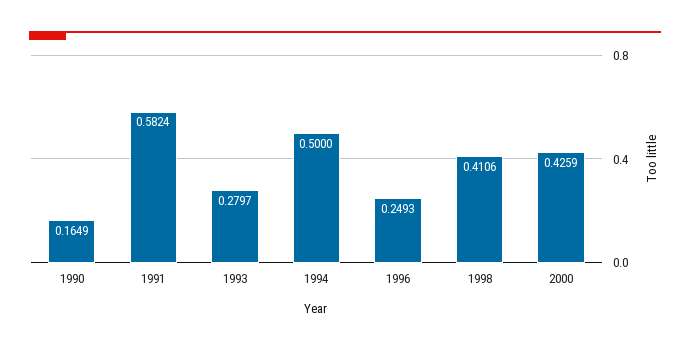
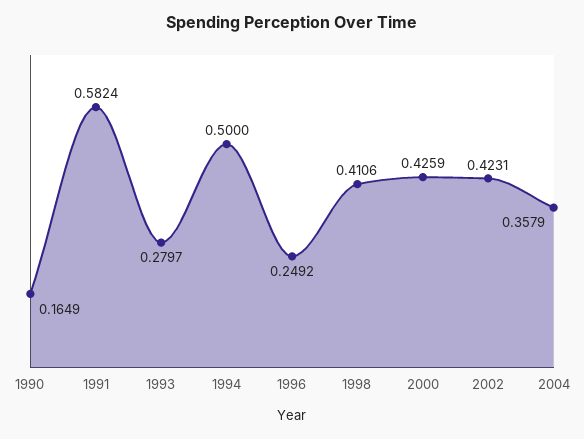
1996: 0.2493 -> 0.2492
2002: none -> 0.4231
2004: none -> 0.3579

